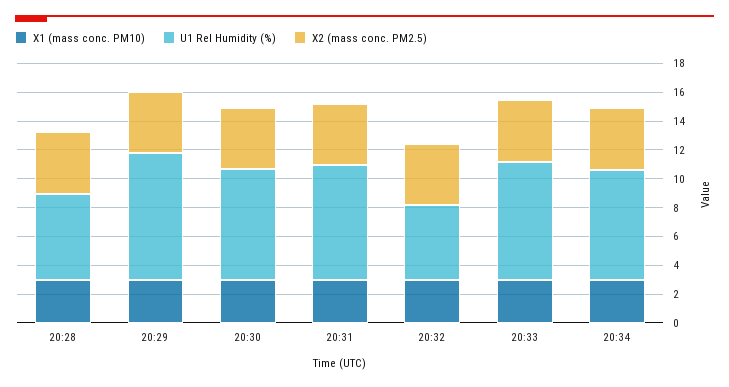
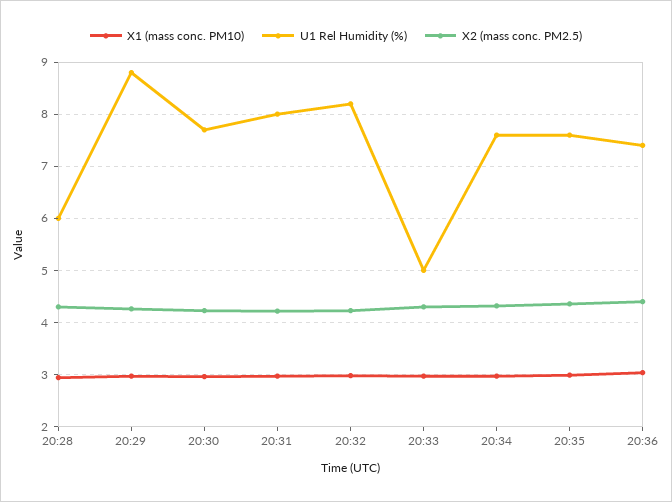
U1 Rel Humidity (%), 20:32: 5 -> 8.2
U1 Rel Humidity (%), 20:33: 8 -> 5
X1 (mass conc. PM10), 20:35: none -> 3
U1 Rel Humidity (%), 20:35: none -> 7.6
X2 (mass conc. PM2.5), 20:35: none -> 4.4
X1 (mass conc. PM10), 20:36: none -> 3
U1 Rel Humidity (%), 20:36: none -> 7.4
X2 (mass conc. PM2.5), 20:36: none -> 4.4

